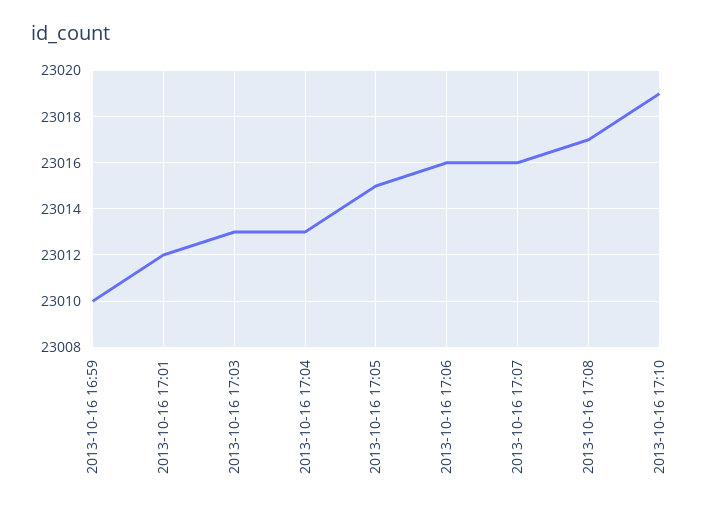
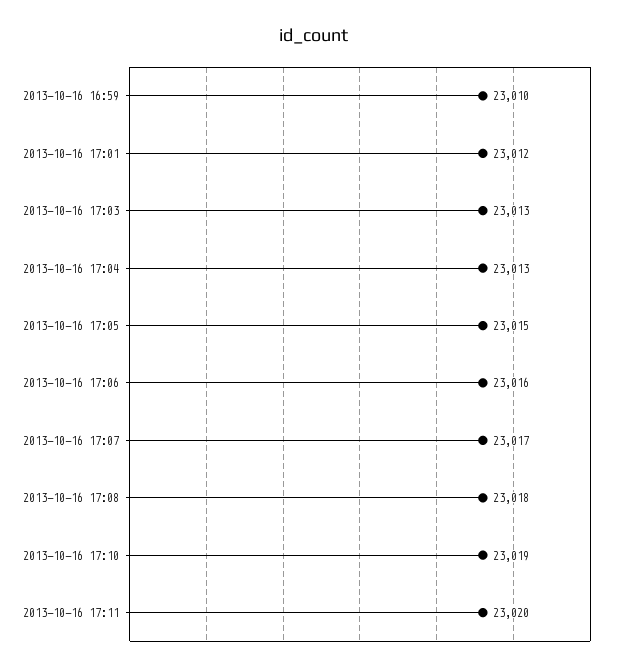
2013-10-16 17:07: 23016 -> 23017
2013-10-16 17:08: 23017 -> 23018
2013-10-16 17:11: none -> 23020

